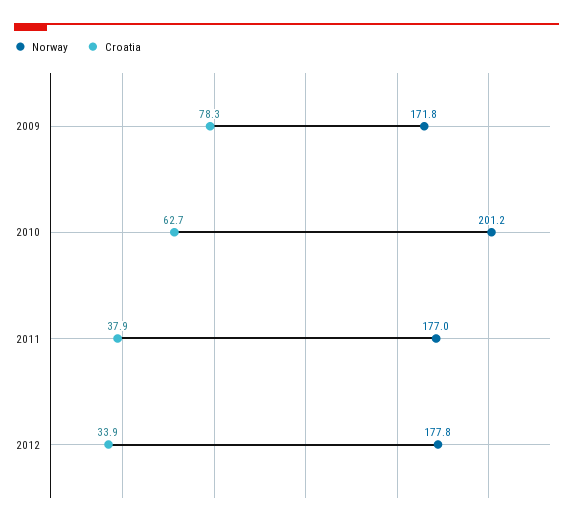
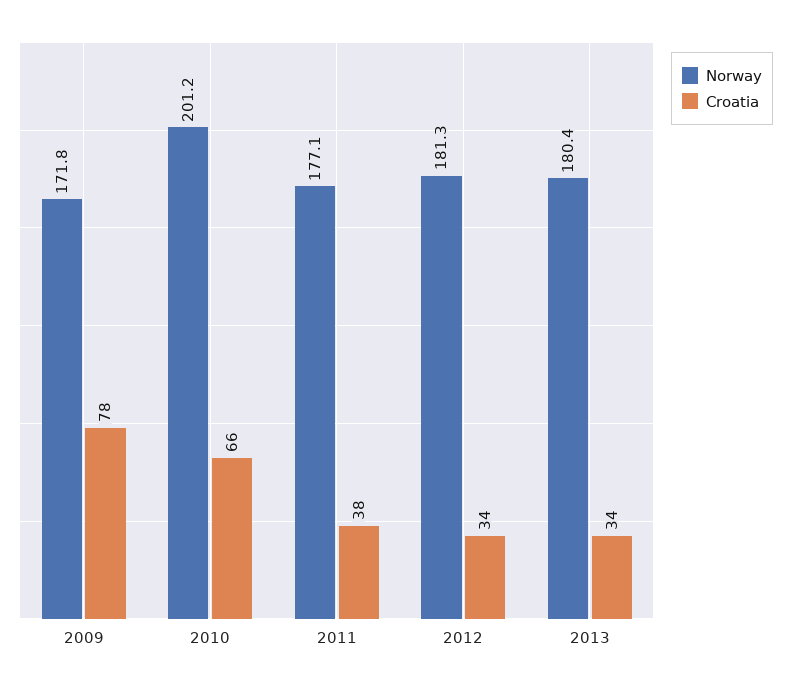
Croatia, 2010: 62.7 -> 66
Norway, 2011: 177 -> 177.1
Norway, 2012: 177.8 -> 181.3
Norway, 2013: none -> 180.4
Croatia, 2013: none -> 34

